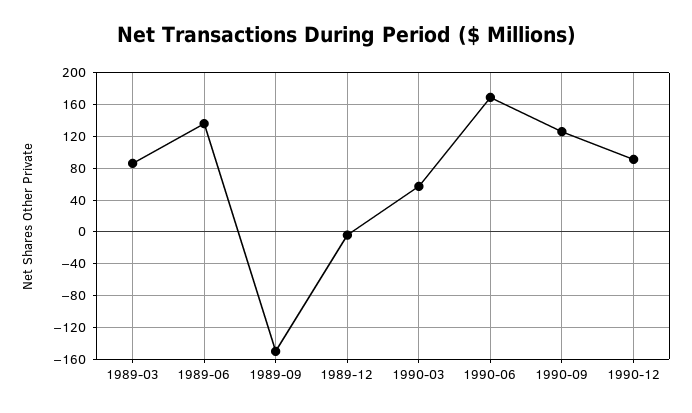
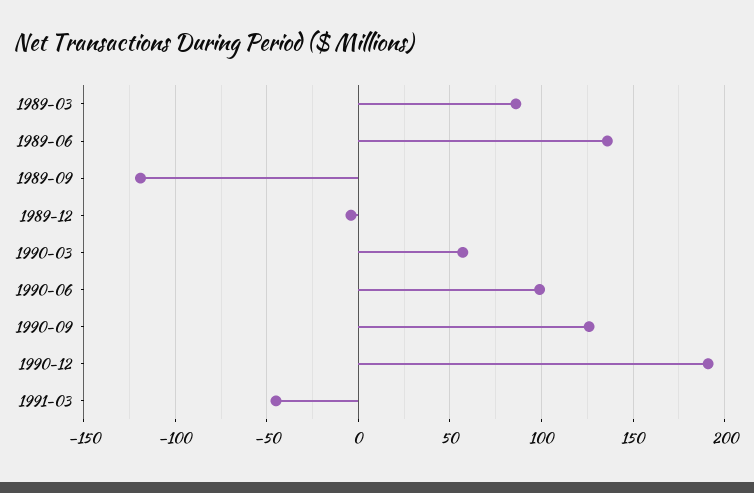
1989-09: -150 -> -120
1990-06: 170 -> 100
1990-12: 90 -> 190
1991-03: none -> -45

